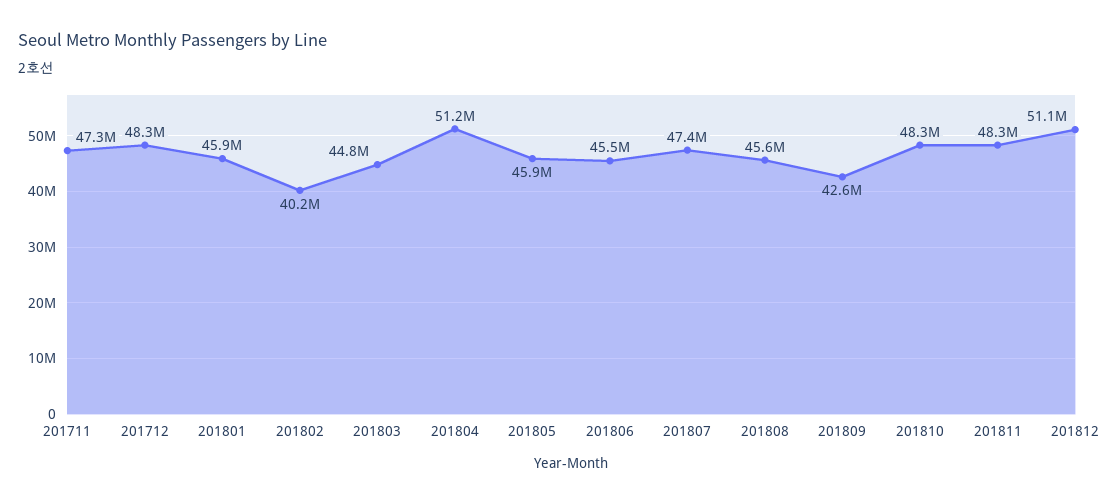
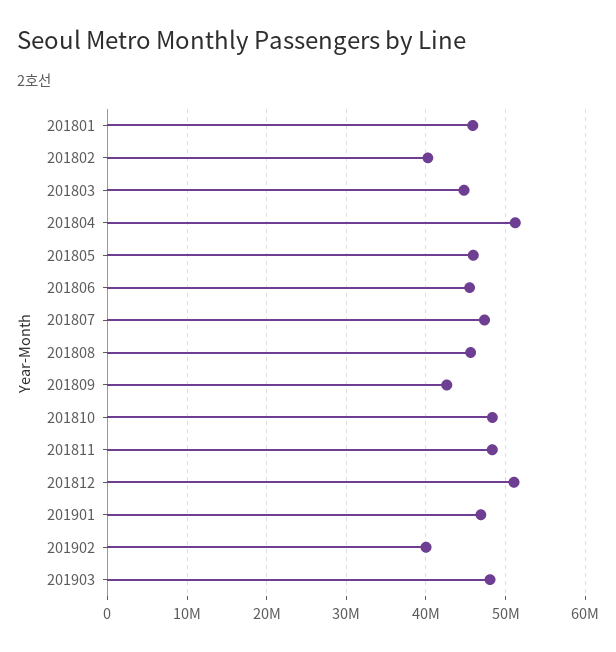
201711: 47300000 -> none
201712: 48300000 -> none
201901: none -> 47000000
201902: none -> 40000000
201903: none -> 48000000

